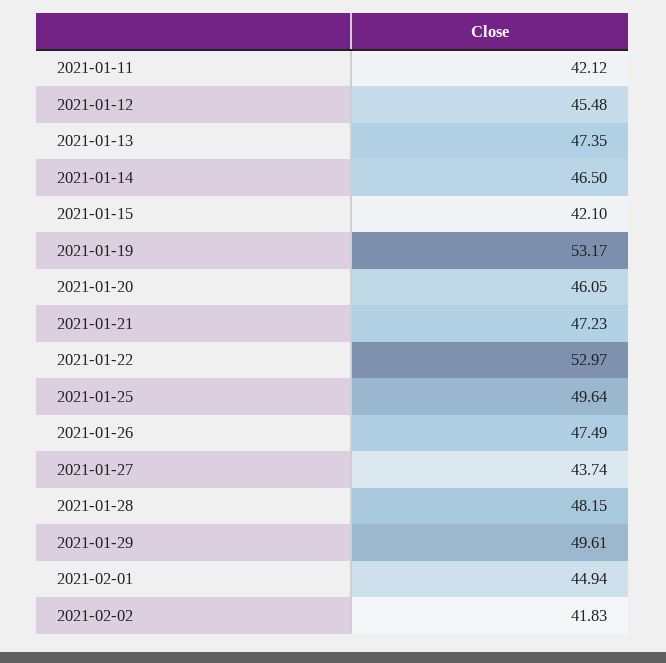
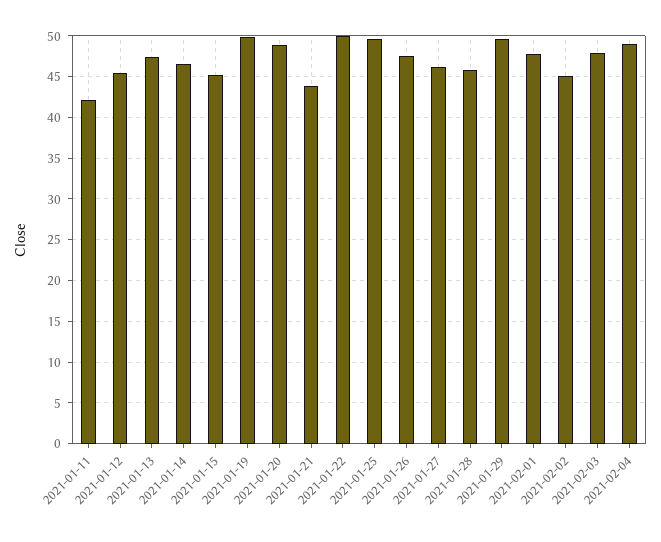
2021-01-15: 42.1 -> 45
2021-01-19: 53.17 -> 50
2021-01-20: 46.05 -> 49
2021-01-21: 47.23 -> 44
2021-01-22: 52.97 -> 50
2021-01-27: 43.74 -> 46
2021-01-28: 48.15 -> 46
2021-02-01: 44.94 -> 48
2021-02-02: 41.83 -> 45
2021-02-03: none -> 48
2021-02-04: none -> 49

